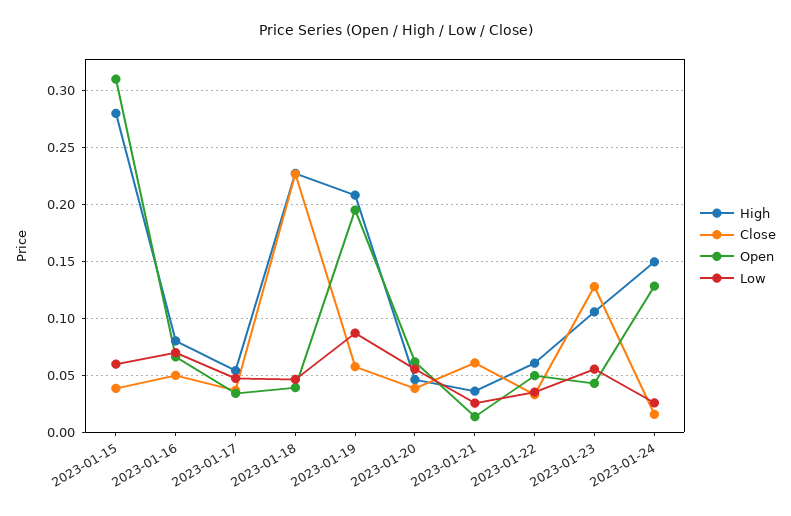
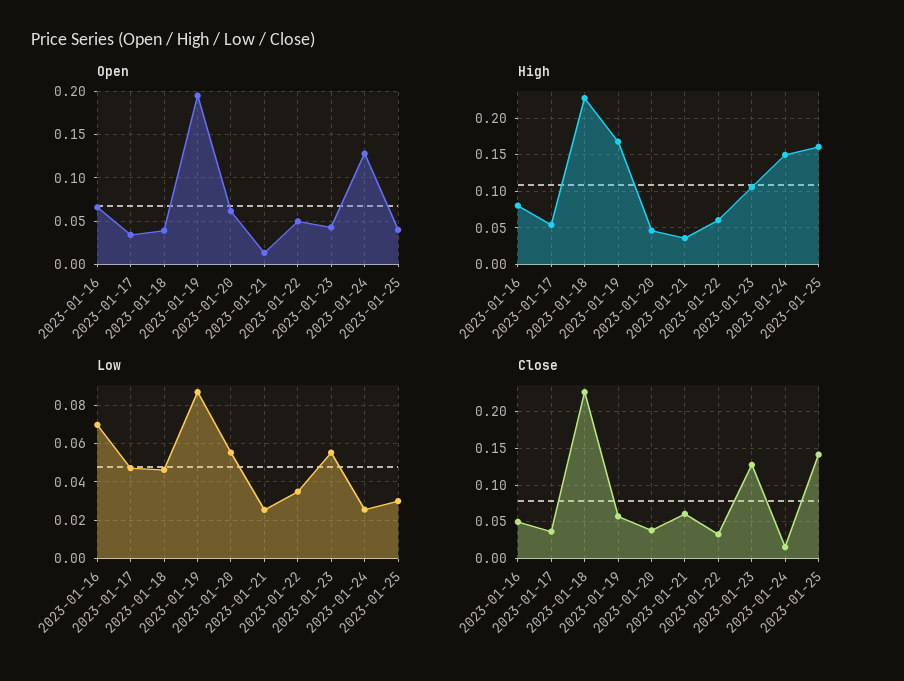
High, 2023-01-15: 0.28 -> none
Close, 2023-01-15: 0.04 -> none
Open, 2023-01-15: 0.31 -> none
Low, 2023-01-15: 0.06 -> none
High, 2023-01-19: 0.21 -> 0.17
Open, 2023-01-25: none -> 0.04
High, 2023-01-25: none -> 0.16
Low, 2023-01-25: none -> 0.03
Close, 2023-01-25: none -> 0.14

